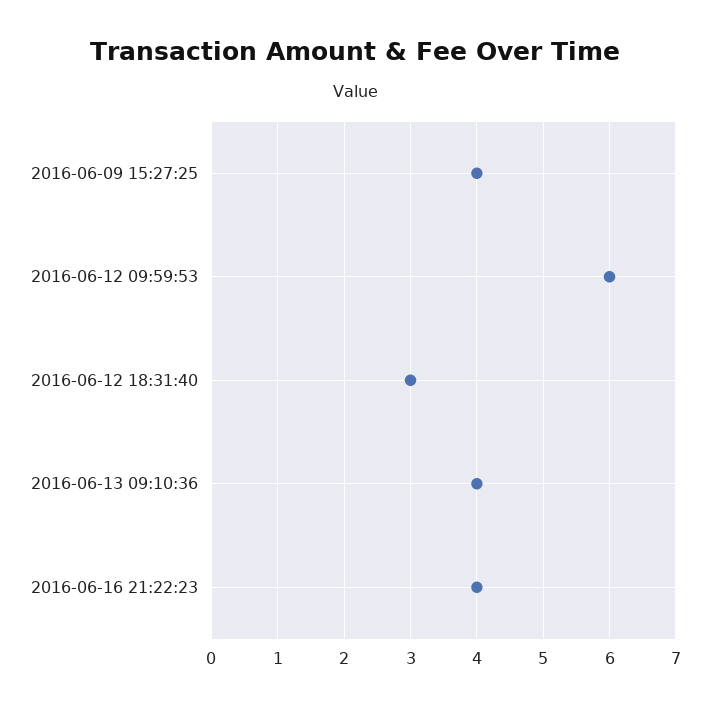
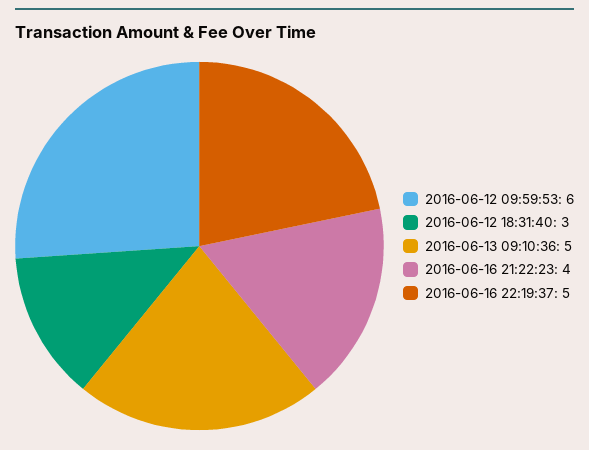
2016-06-09 15:27:25: 4 -> none
2016-06-13 09:10:36: 4 -> 5
2016-06-16 22:19:37: none -> 5

